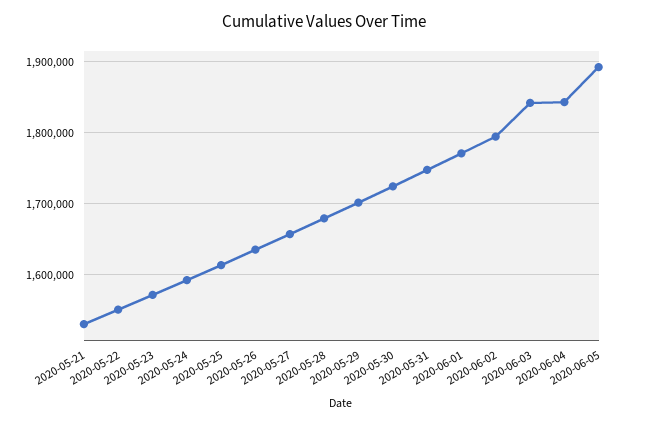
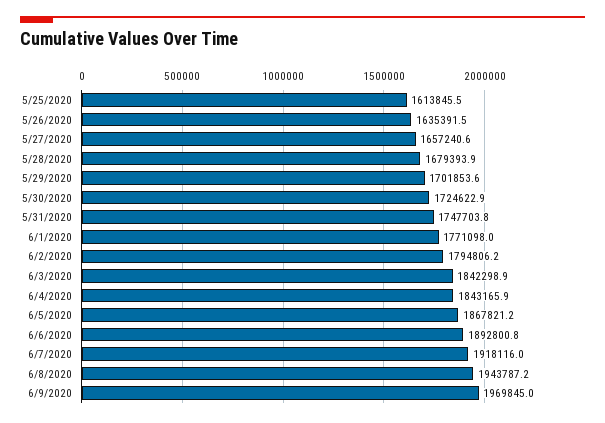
2020-05-21: 1530000 -> none
2020-05-22: 1550000 -> none
2020-05-23: 1570000 -> none
2020-05-24: 1590000 -> none
2020-06-05: 1890000 -> 1867821.2
6/6/2020: none -> 1892800.8
6/7/2020: none -> 1918116
6/8/2020: none -> 1943787.2
6/9/2020: none -> 1969845

